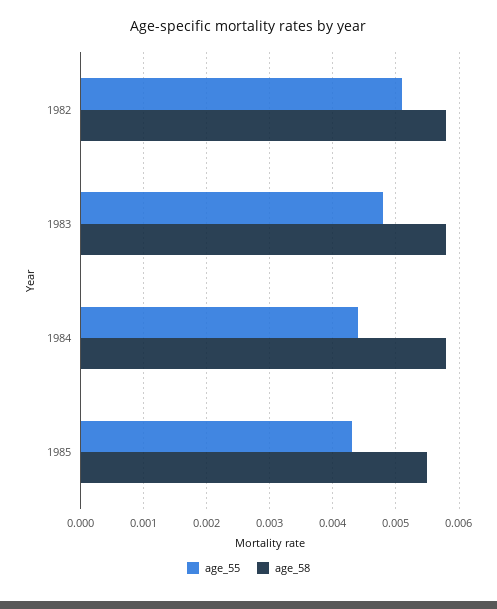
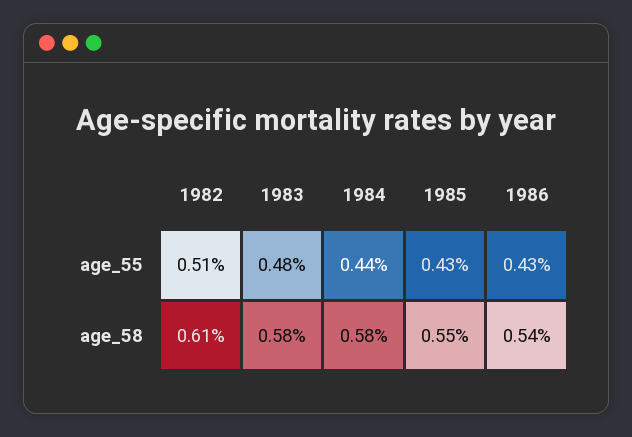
age_58, 1982: 0.0058 -> 0.0061
age_55, 1986: none -> 0.0043
age_58, 1986: none -> 0.0054

